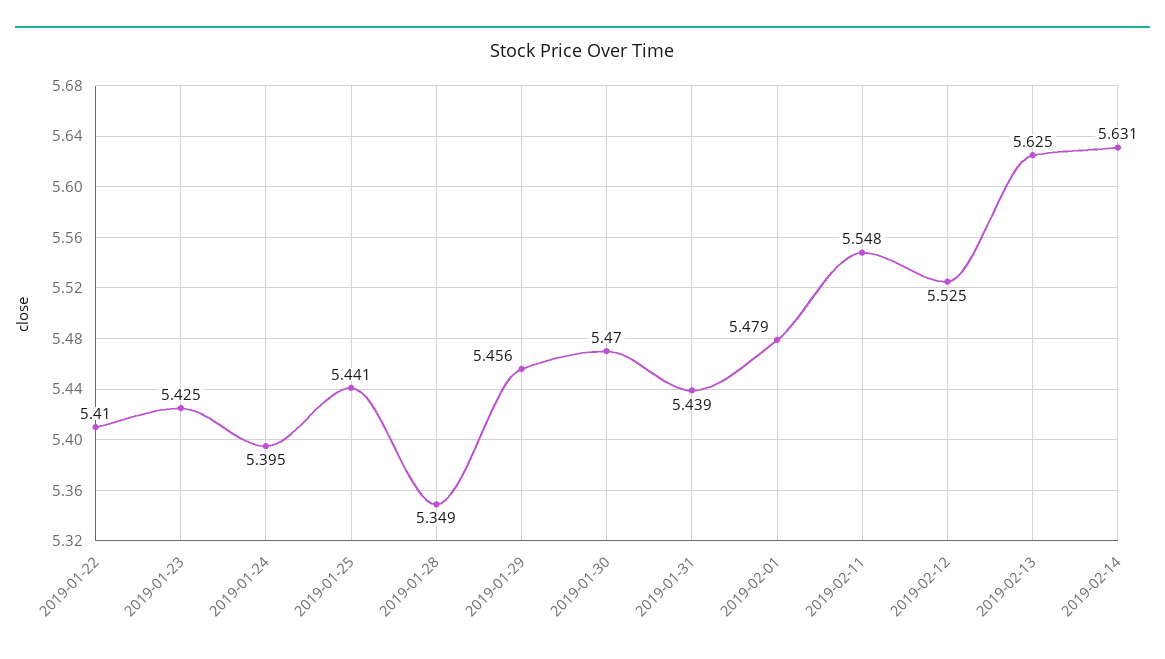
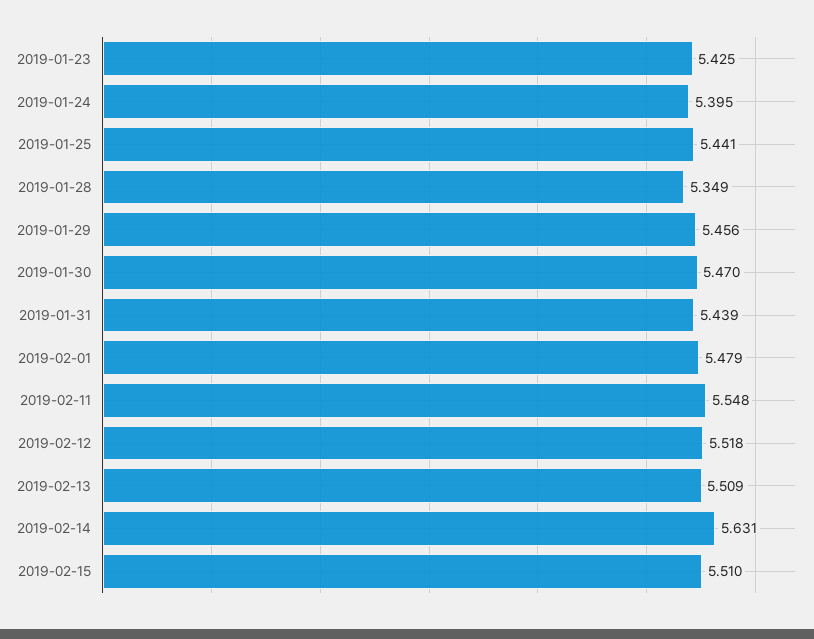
2019-01-22: 5.41 -> none
2019-02-12: 5.525 -> 5.518
2019-02-13: 5.625 -> 5.509
2019-02-15: none -> 5.51

